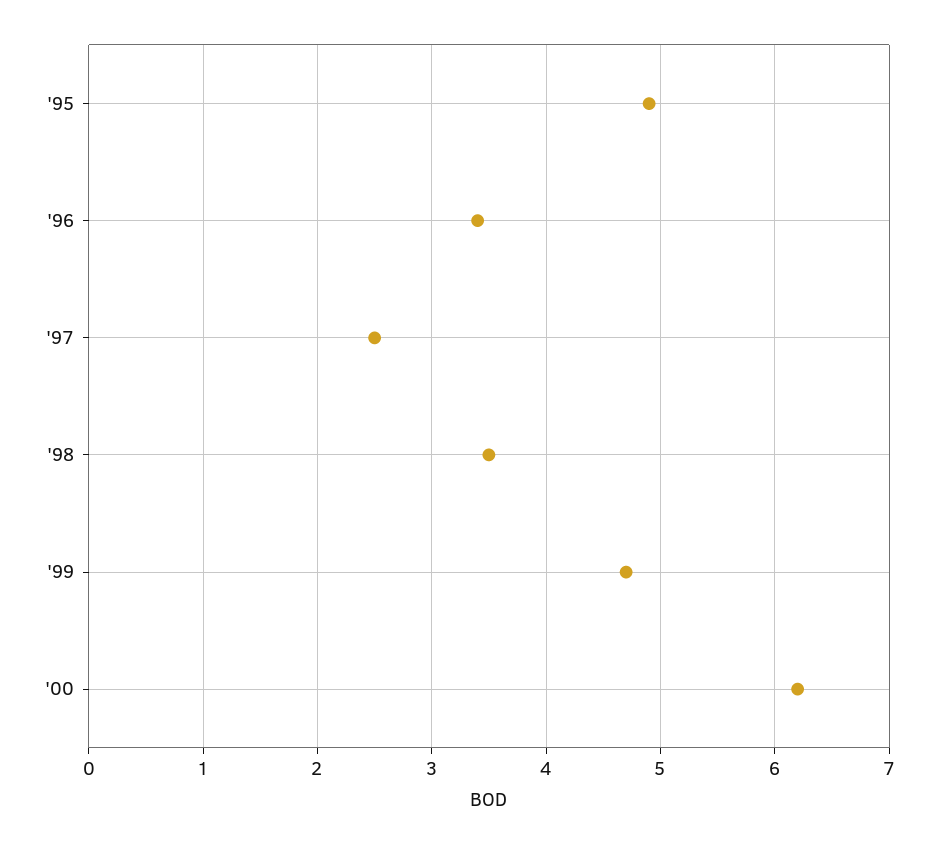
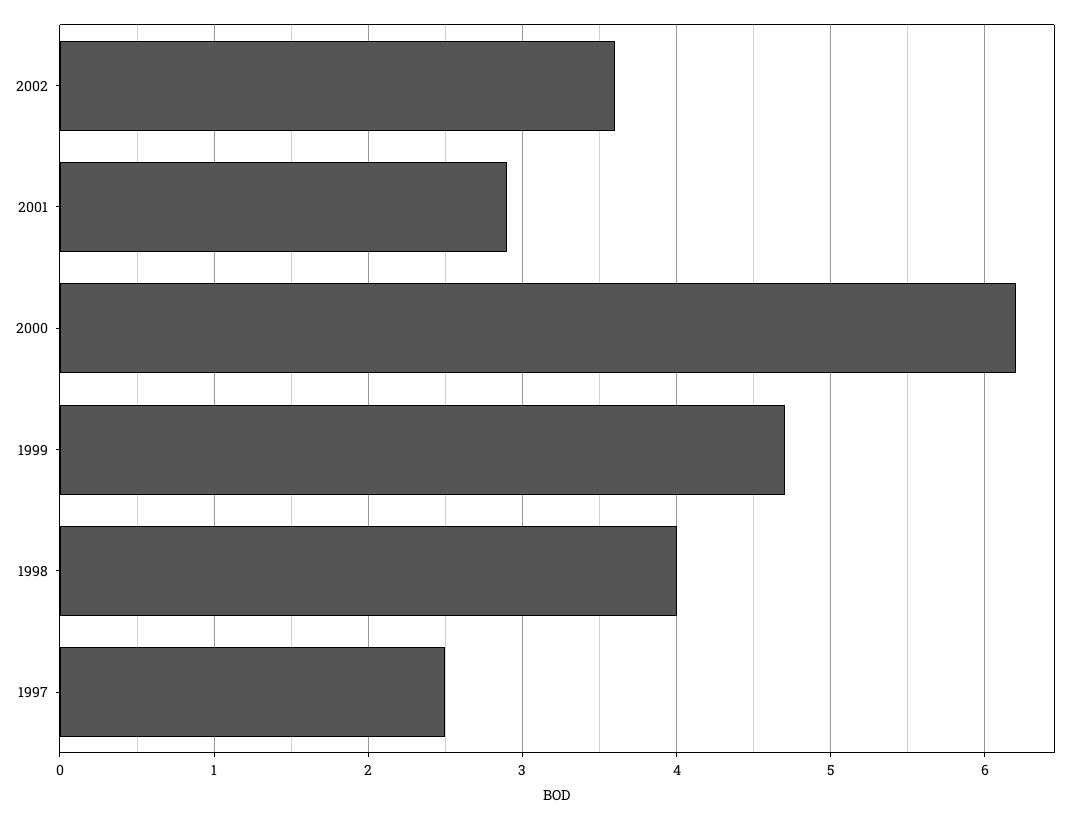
'95: 4.9 -> none
'96: 3.4 -> none
'98: 3.5 -> 4
2002: none -> 3.6
2001: none -> 2.9

